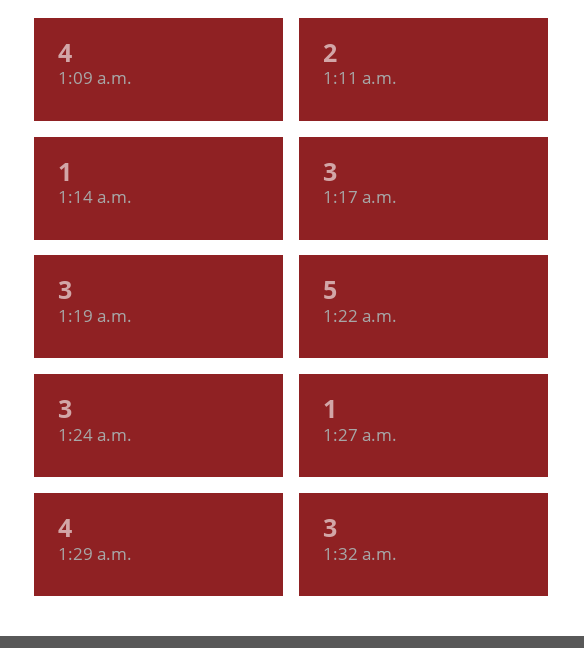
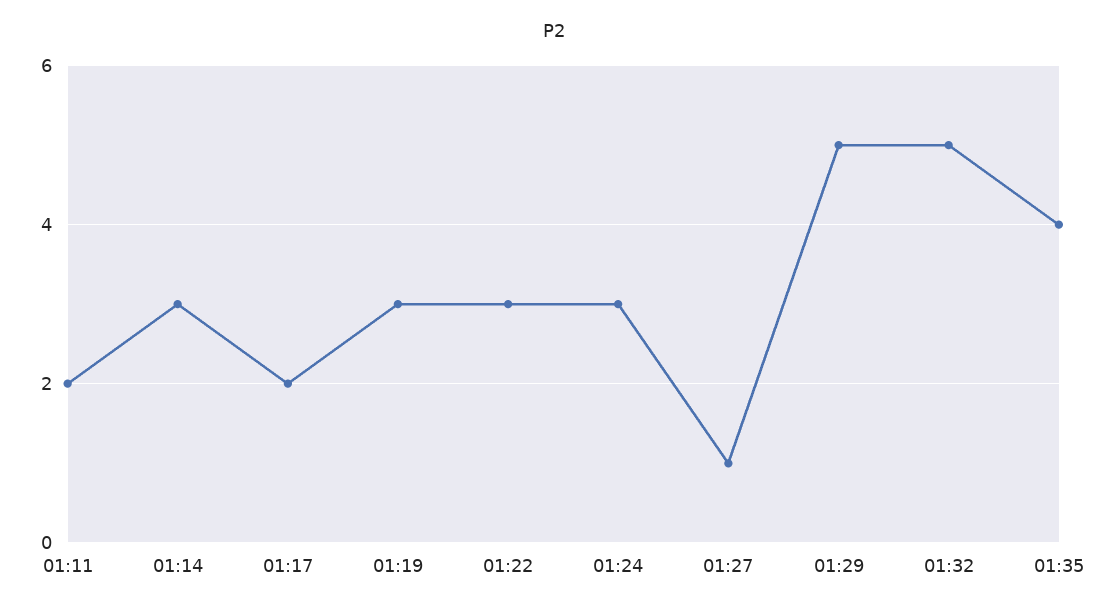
1:09 a.m.: 4 -> none
1:14 a.m.: 1 -> 3
1:17 a.m.: 3 -> 2
1:22 a.m.: 5 -> 3
1:29 a.m.: 4 -> 5
1:32 a.m.: 3 -> 5
01:35: none -> 4

